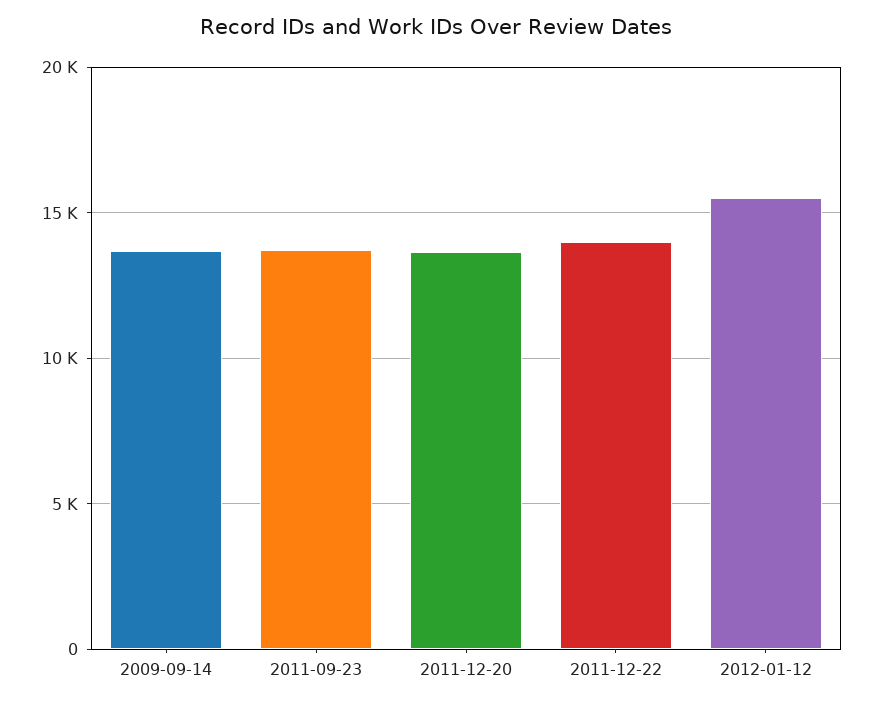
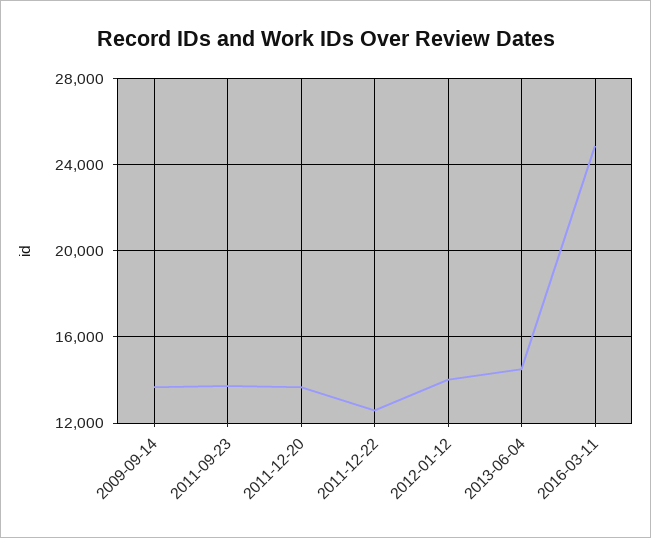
2011-12-22: 14000 -> 12500
2012-01-12: 15500 -> 14000
2013-06-04: none -> 14500
2016-03-11: none -> 25000

